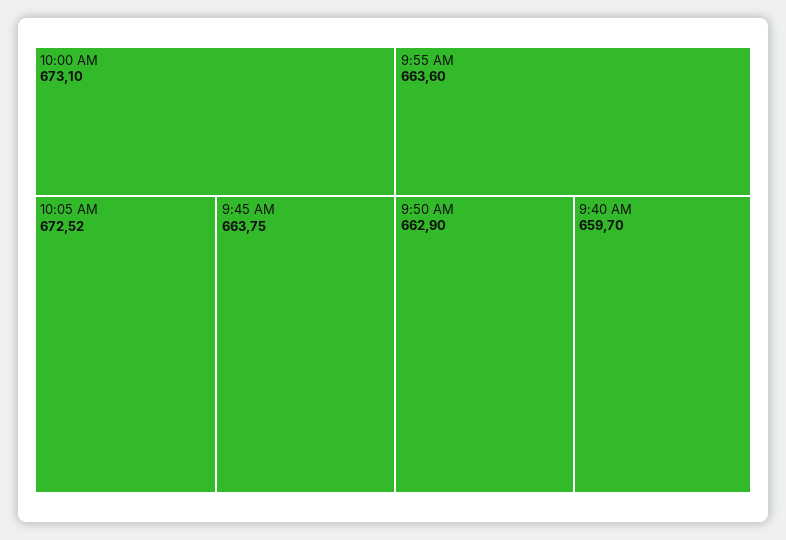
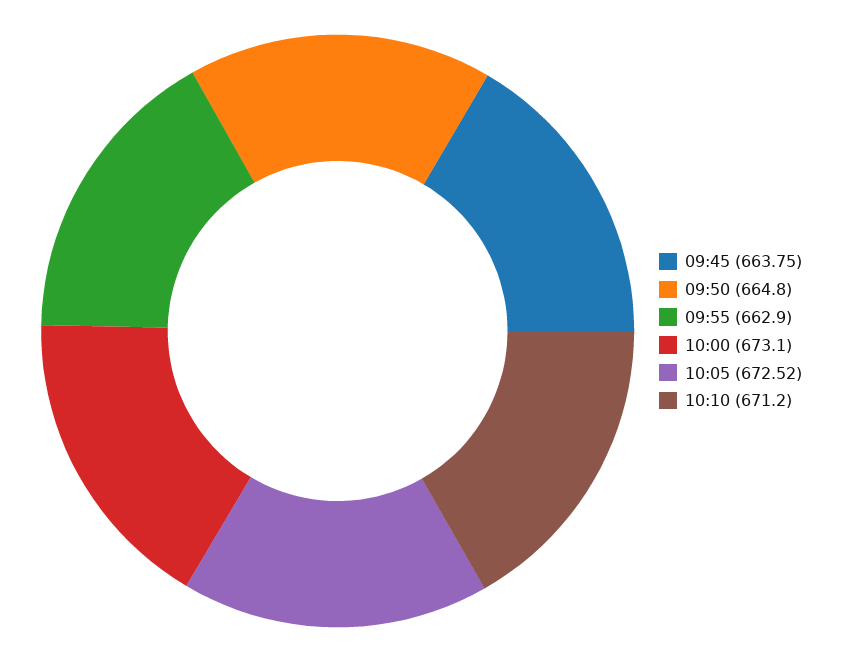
9:55 AM: 663.6 -> 662.9
9:50 AM: 662.9 -> 664.8
9:40 AM: 659.7 -> none
10:10: none -> 671.2

